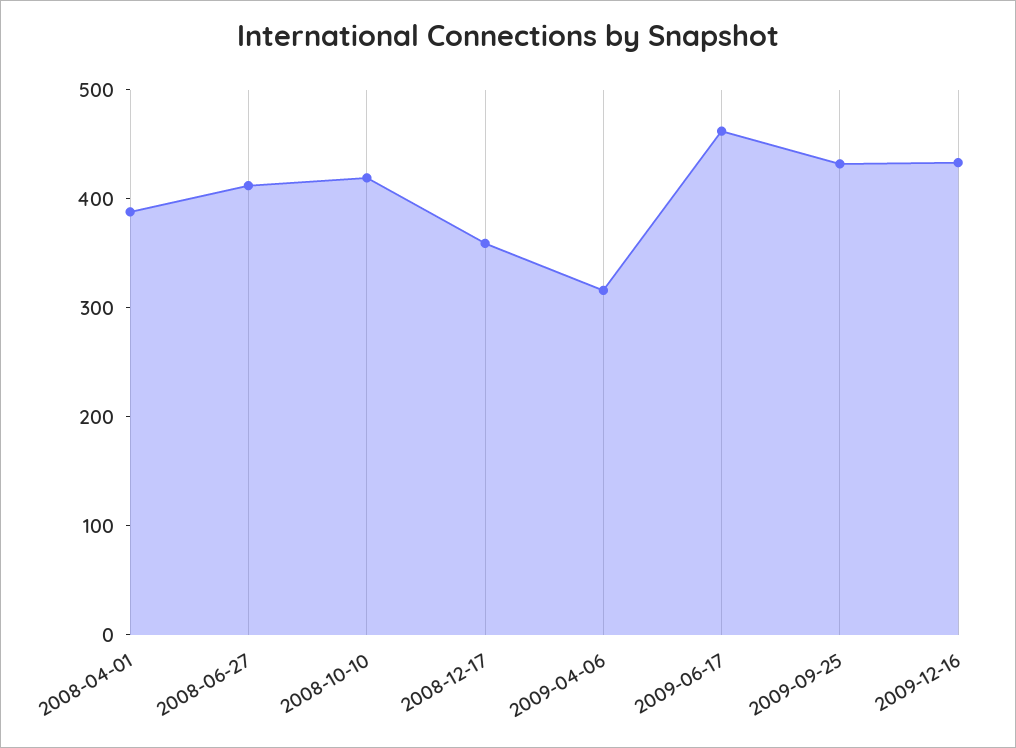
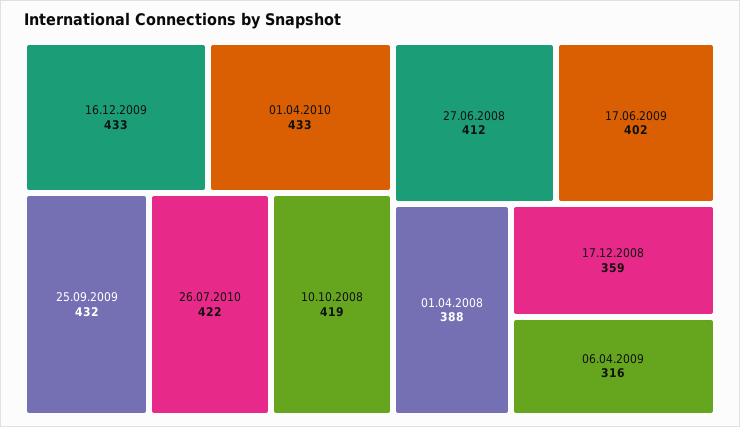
2009-06-17: 460 -> 402
01.04.2010: none -> 433
26.07.2010: none -> 422

